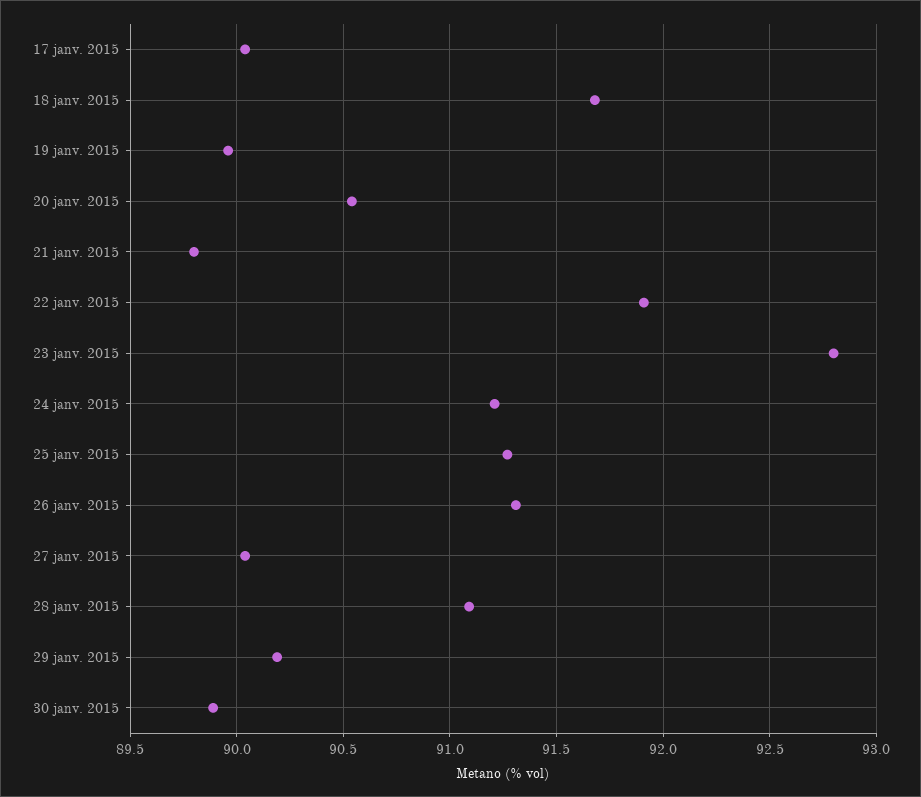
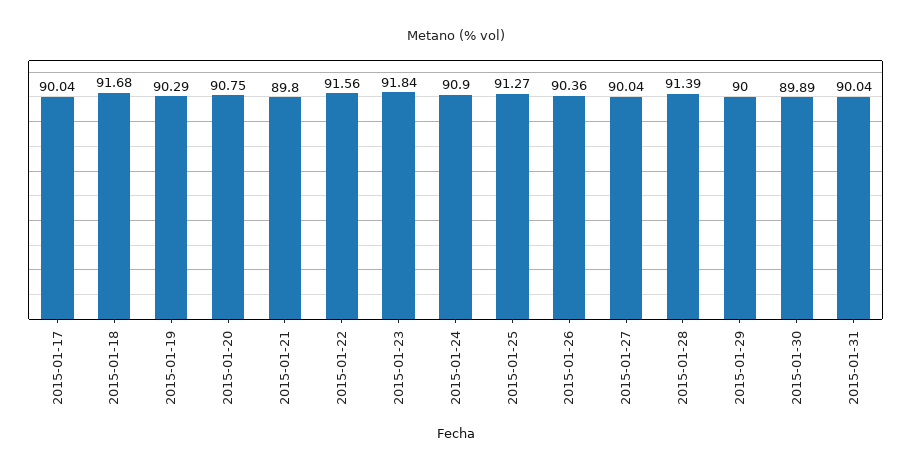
19 janv. 2015: 89.95 -> 90.29
20 janv. 2015: 90.55 -> 90.75
22 janv. 2015: 91.9 -> 91.56
23 janv. 2015: 92.8 -> 91.84
24 janv. 2015: 91.2 -> 90.9
26 janv. 2015: 91.3 -> 90.36
28 janv. 2015: 91.1 -> 91.39
29 janv. 2015: 90.2 -> 90
2015-01-31: none -> 90.04

